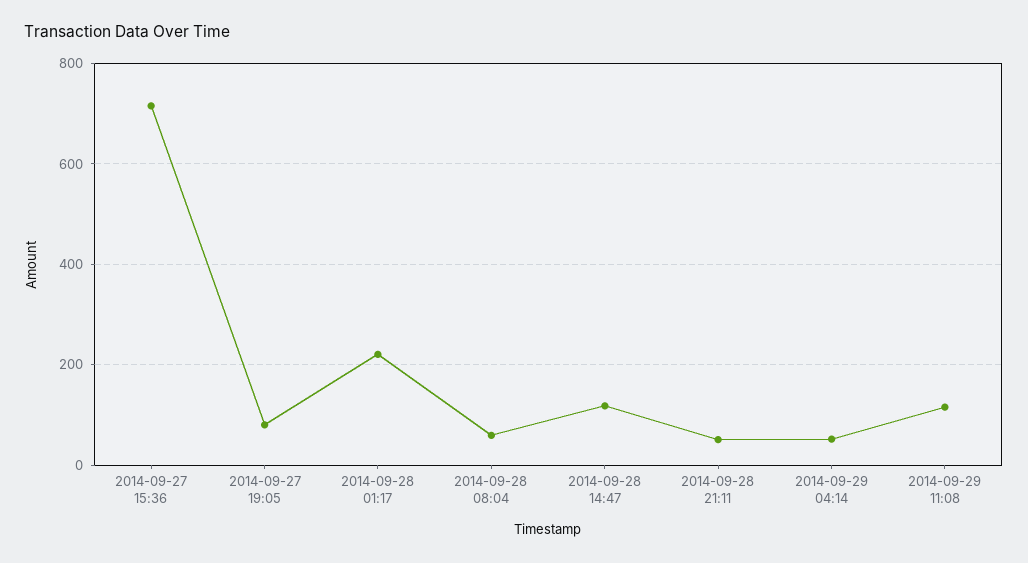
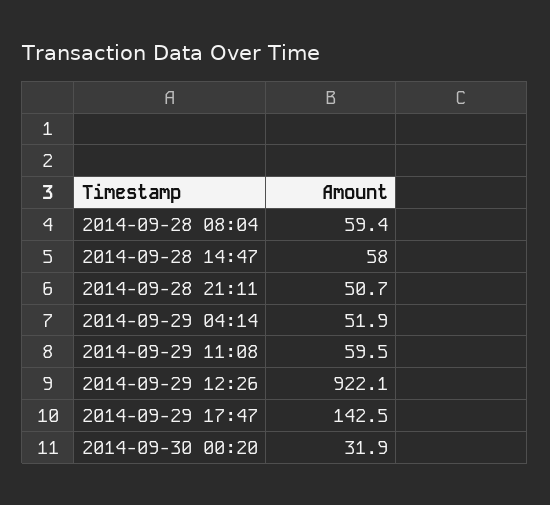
2014-09-27 15:36: 720 -> none
2014-09-27 19:05: 80 -> none
2014-09-28 01:17: 220 -> none
2014-09-28 14:47: 120 -> 58
2014-09-29 11:08: 120 -> 59.5
2014-09-29 12:26: none -> 922.1
2014-09-29 17:47: none -> 142.5
2014-09-30 00:20: none -> 31.9

